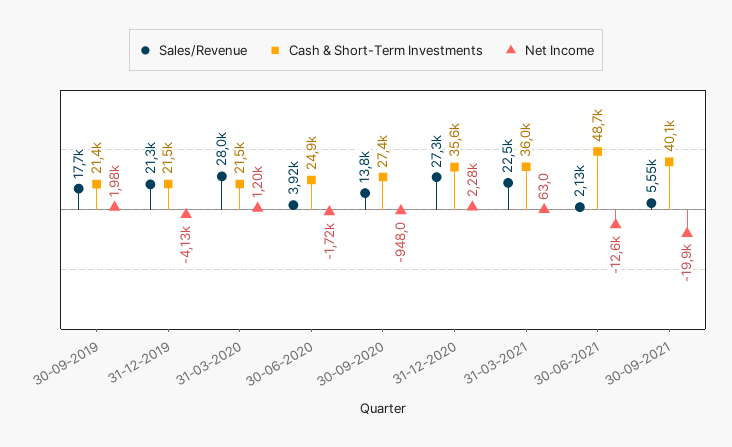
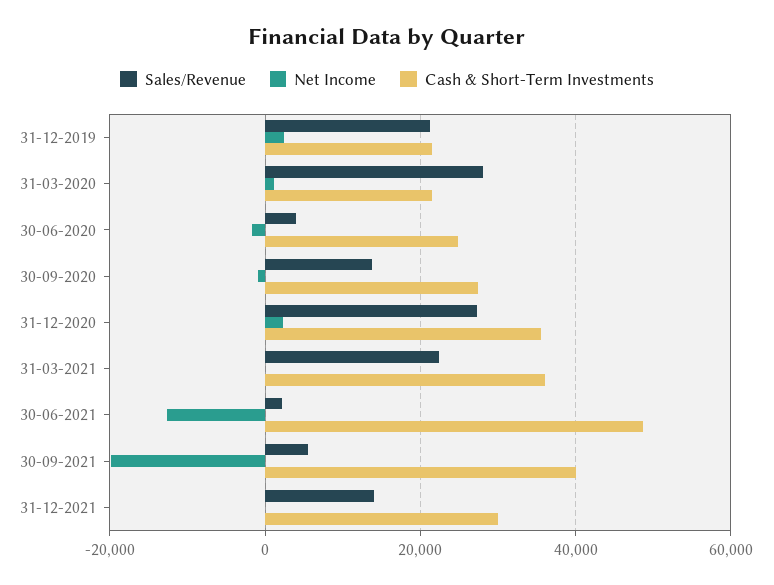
Sales/Revenue, 30-09-2019: 17700 -> none
Cash & Short-Term Investments, 30-09-2019: 21400 -> none
Net Income, 30-09-2019: 1980 -> none
Net Income, 31-12-2019: -4130 -> 2000
Sales/Revenue, 31-12-2021: none -> 14000
Net Income, 31-12-2021: none -> 0
Cash & Short-Term Investments, 31-12-2021: none -> 30000

